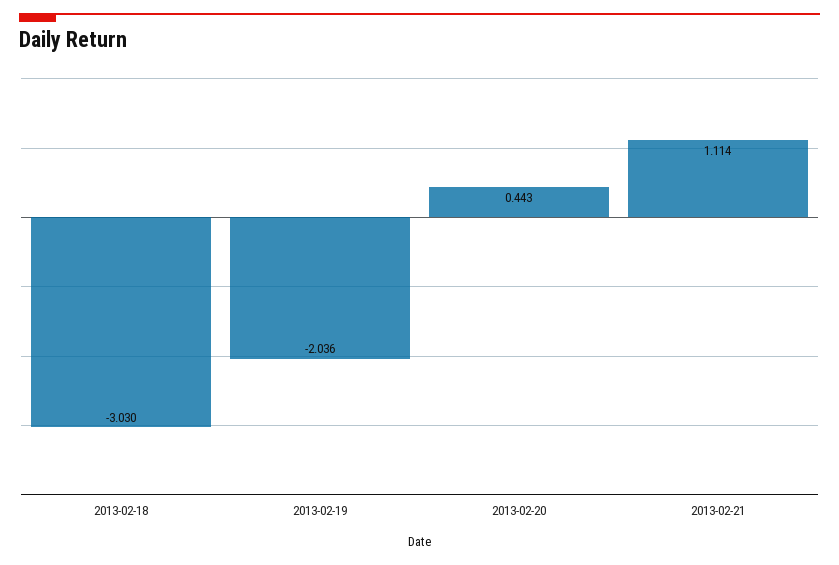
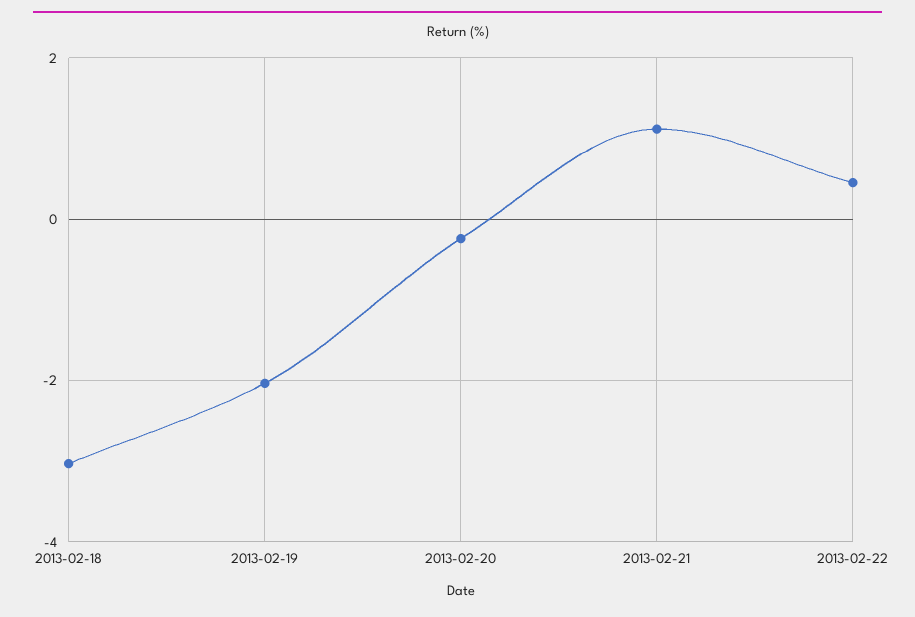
2013-02-20: 0.443 -> -0.2
2013-02-22: none -> 0.4

